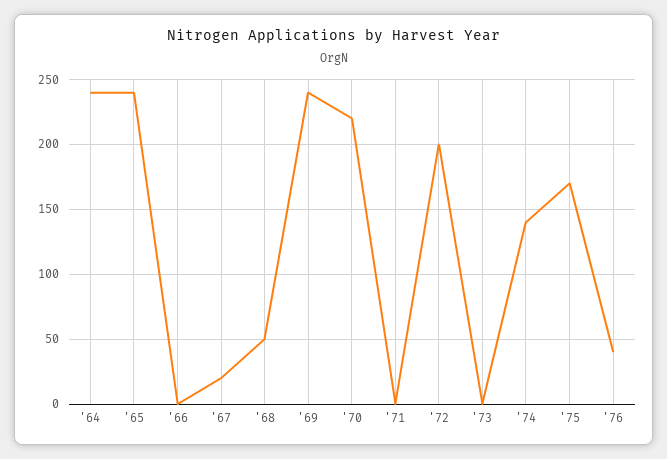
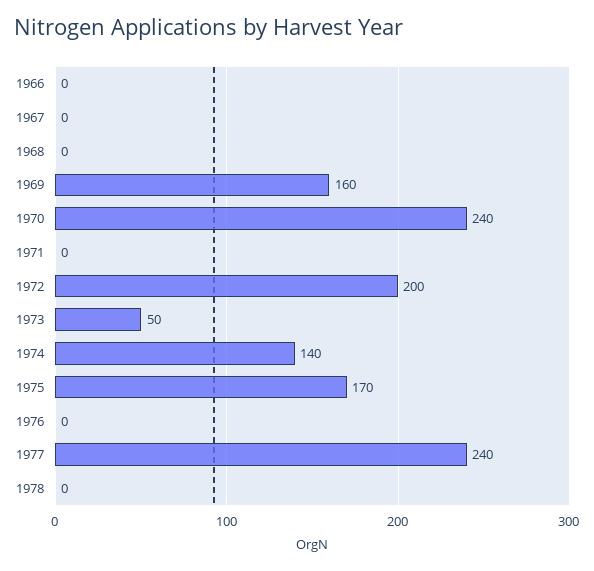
'64: 240 -> none
'65: 240 -> none
'67: 20 -> 0
'68: 50 -> 0
'69: 240 -> 160
'70: 220 -> 240
'73: 0 -> 50
'76: 40 -> 0
1977: none -> 240
1978: none -> 0

